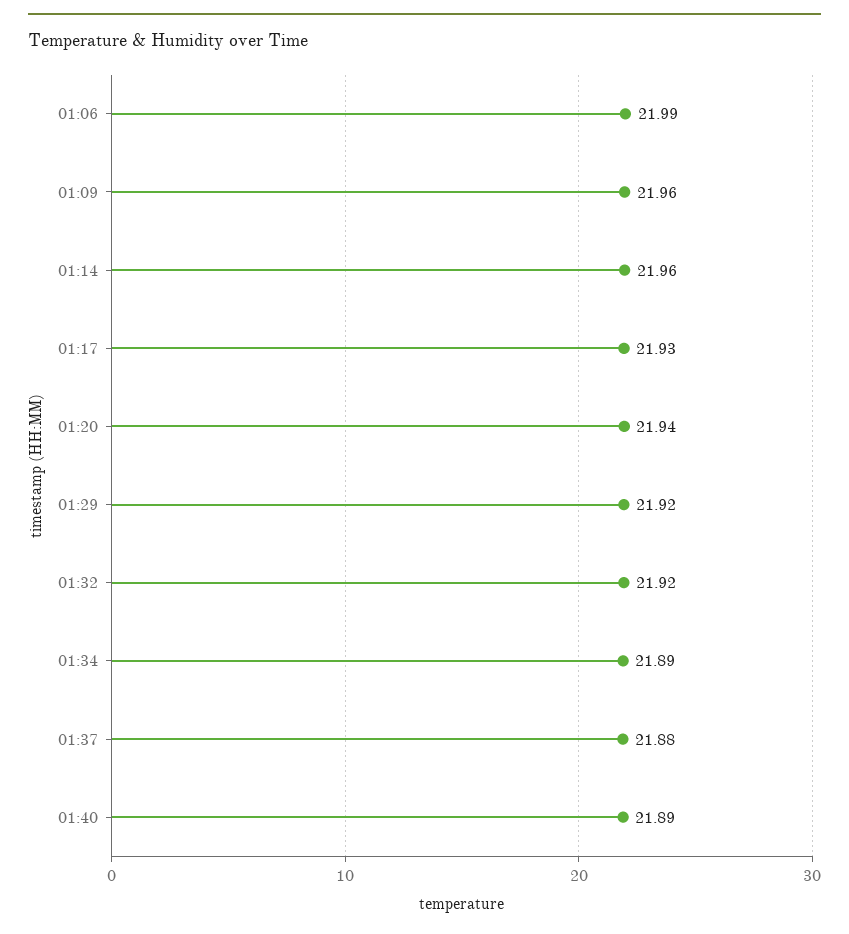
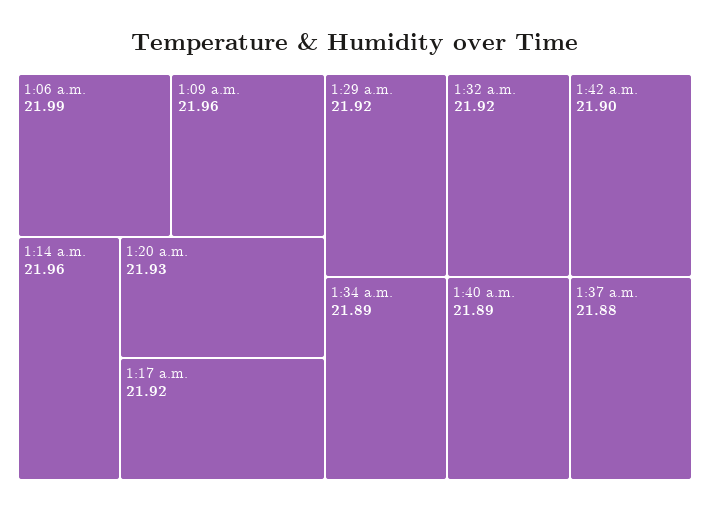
01:17: 21.93 -> 21.92
01:20: 21.94 -> 21.93
1:42 a.m.: none -> 21.9

